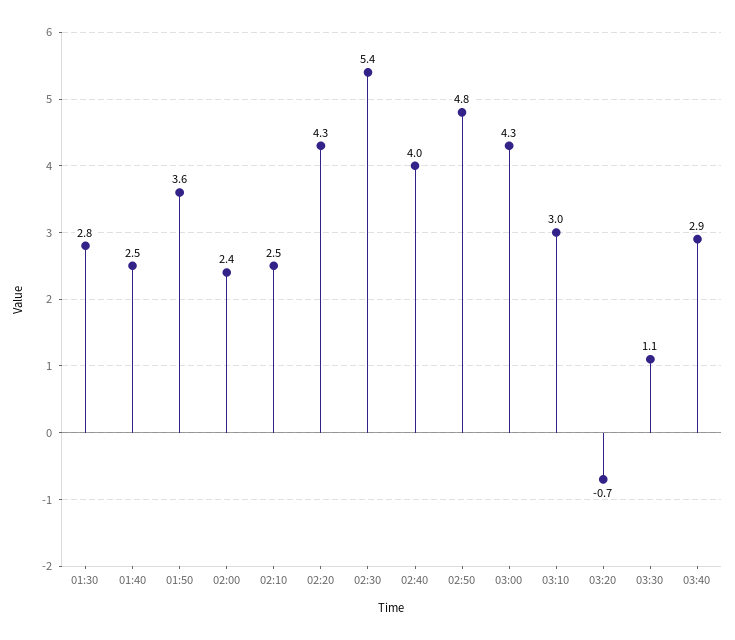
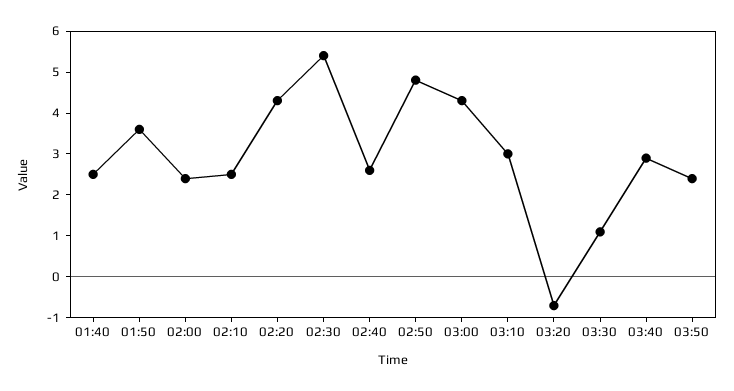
01:30: 2.8 -> none
02:40: 4 -> 2.5
03:50: none -> 2.5

